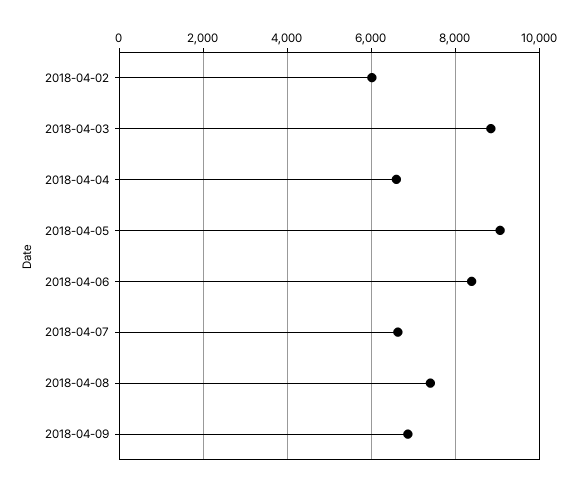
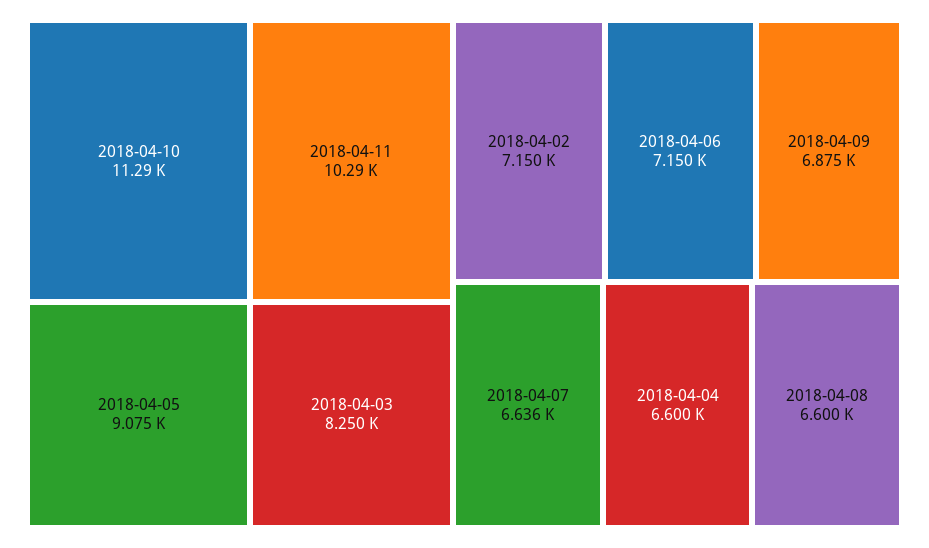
2018-04-02: 6000 -> 7150
2018-04-03: 8800 -> 8250
2018-04-06: 8400 -> 7150
2018-04-08: 7400 -> 6600
2018-04-10: none -> 11290
2018-04-11: none -> 10290

